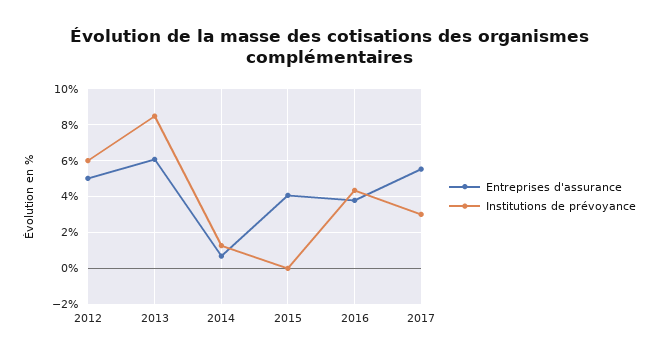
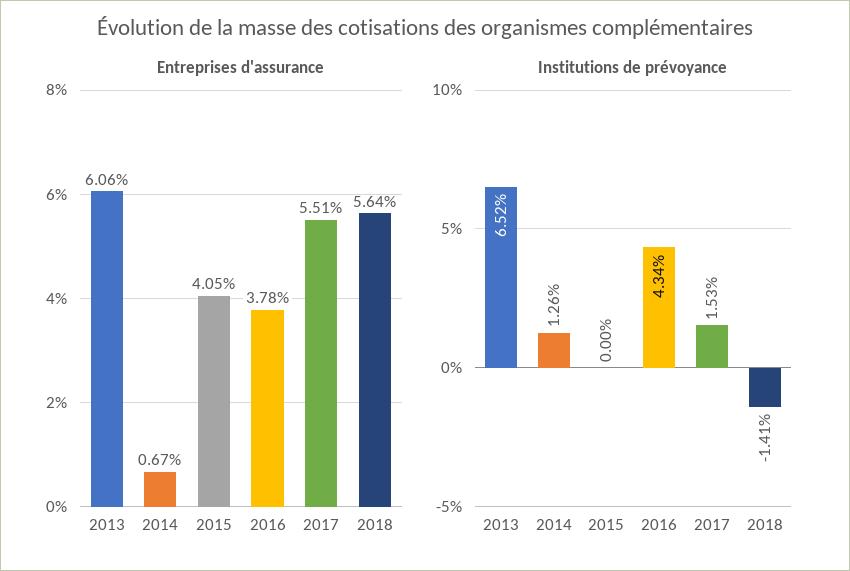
Entreprises d'assurance, 2012: 5 -> none
Institutions de prévoyance, 2012: 6 -> none
Institutions de prévoyance, 2013: 8.5 -> 6.52
Institutions de prévoyance, 2017: 3 -> 1.53
Entreprises d'assurance, 2018: none -> 5.64
Institutions de prévoyance, 2018: none -> -1.41

